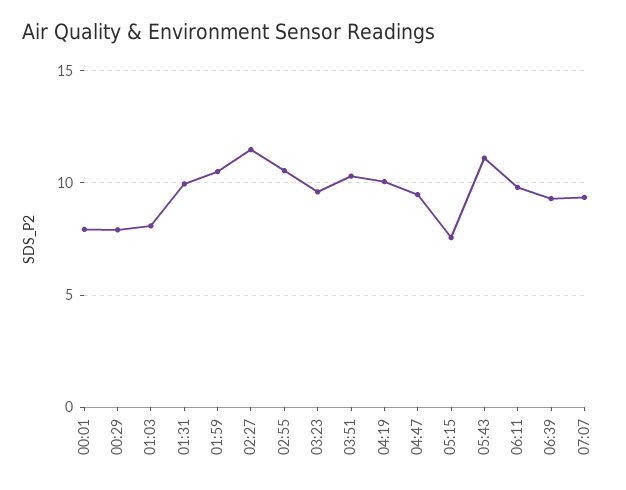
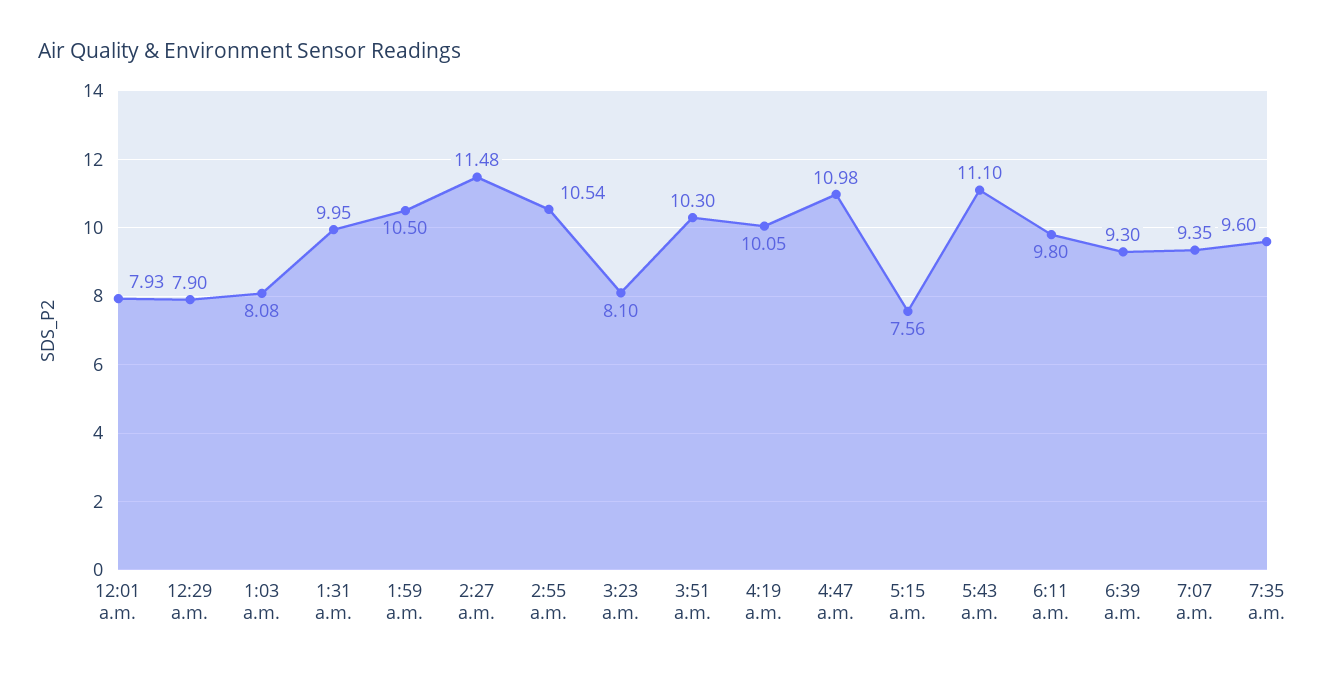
03:23: 9.5 -> 8.1
04:47: 9.5 -> 10.98
7:35 a.m.: none -> 9.6

